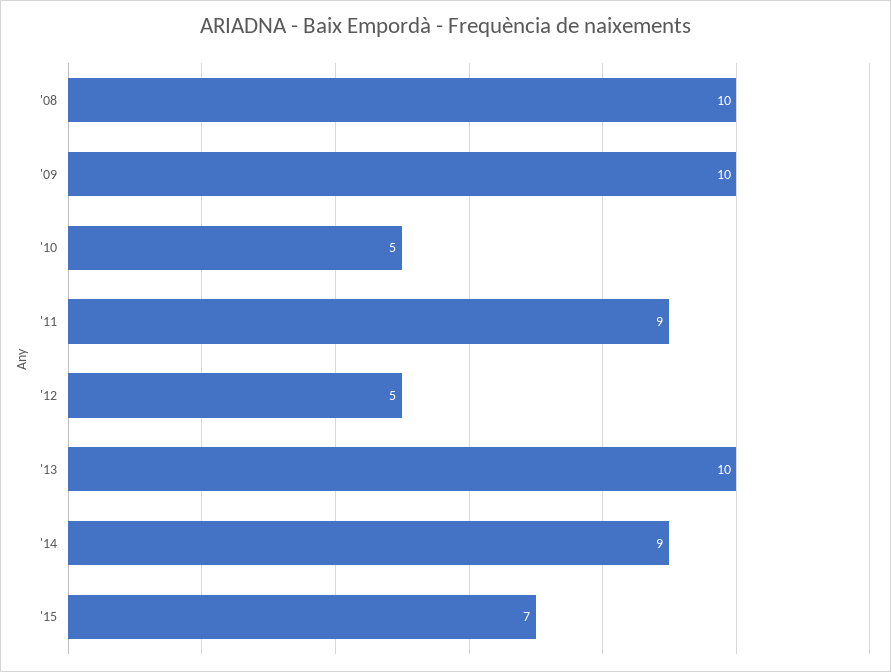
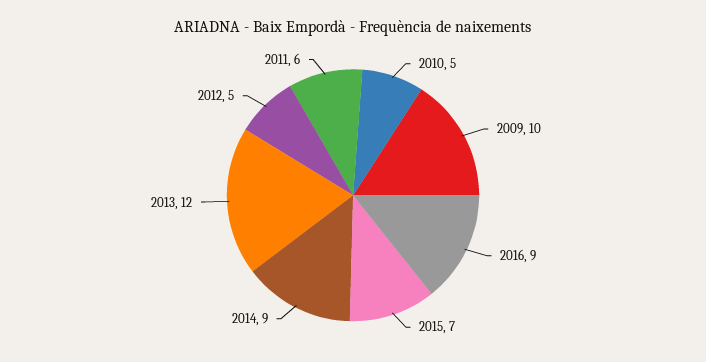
'08: 10 -> none
'11: 9 -> 6
'13: 10 -> 12
2016: none -> 9

